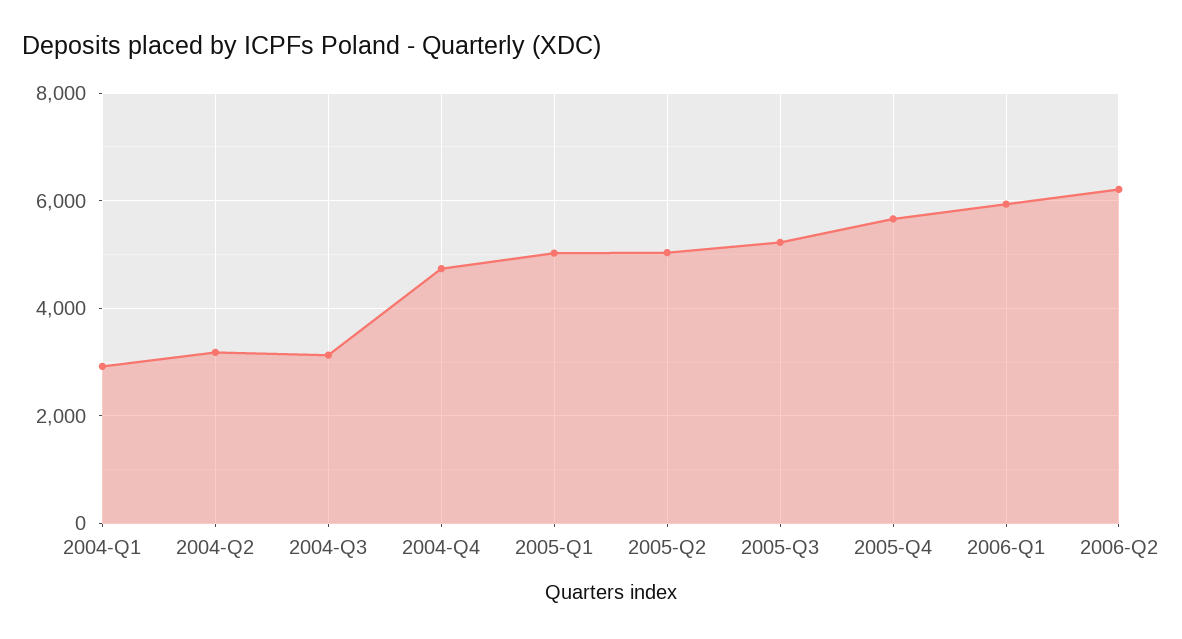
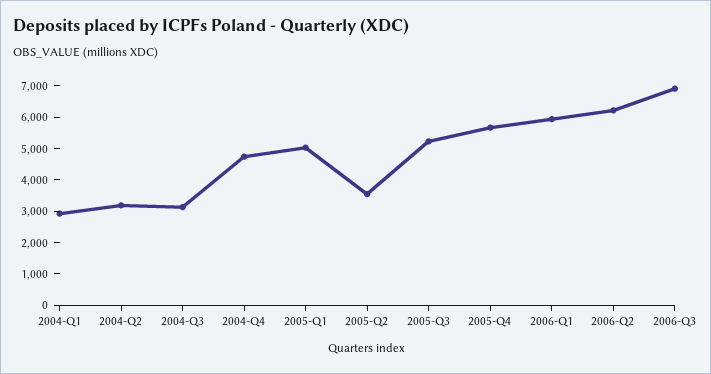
2005-Q2: 5000 -> 3500
2006-Q3: none -> 7000

